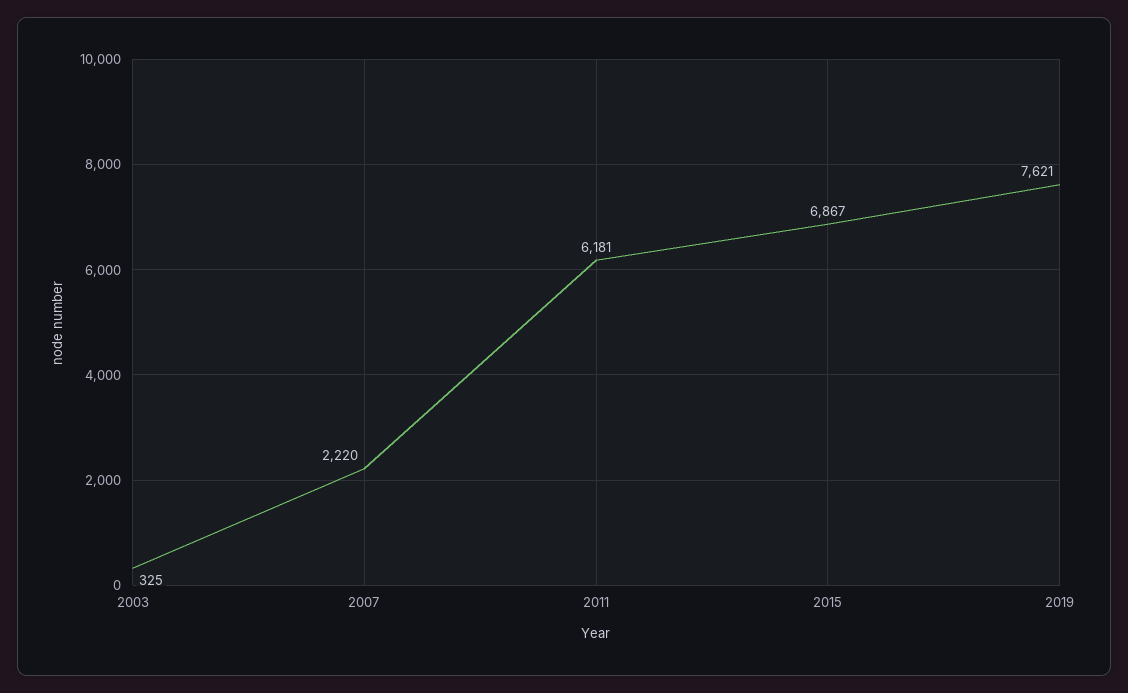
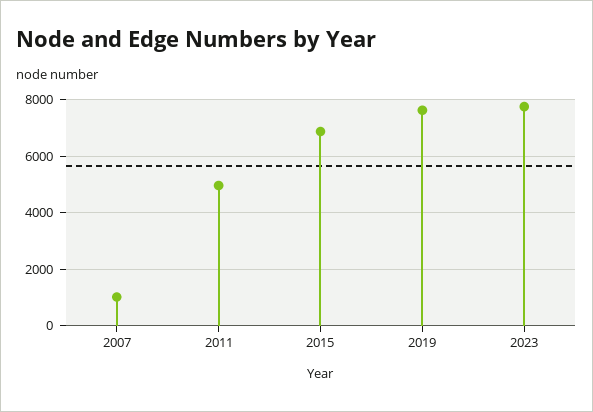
2003: 325 -> none
2007: 2220 -> 1000
2011: 6181 -> 5000
2023: none -> 7750

